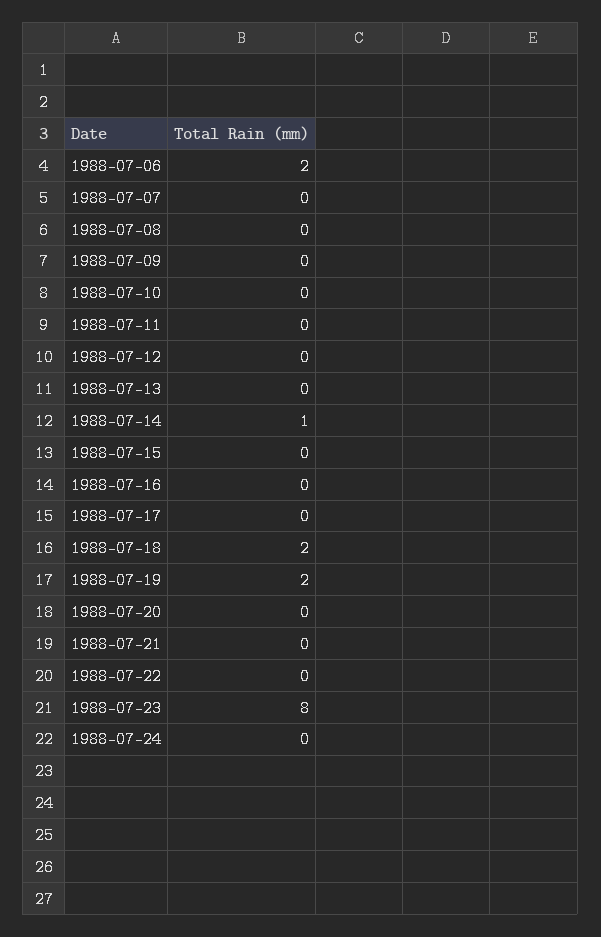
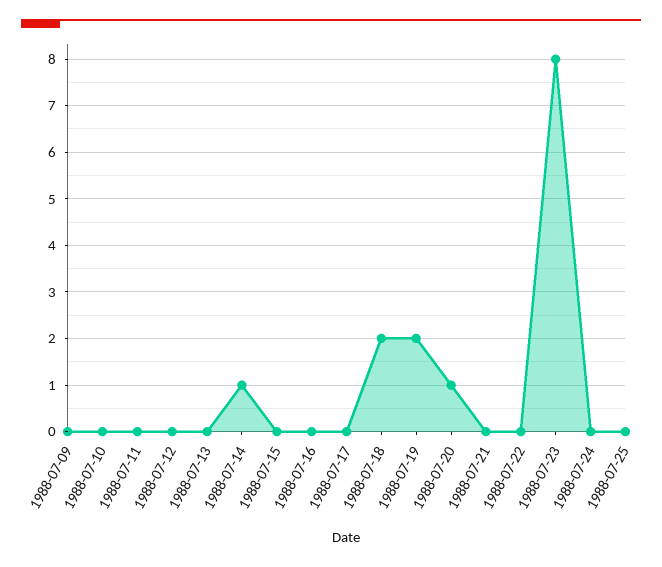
1988-07-06: 2 -> none
1988-07-07: 0 -> none
1988-07-08: 0 -> none
1988-07-20: 0 -> 1
1988-07-25: none -> 0

